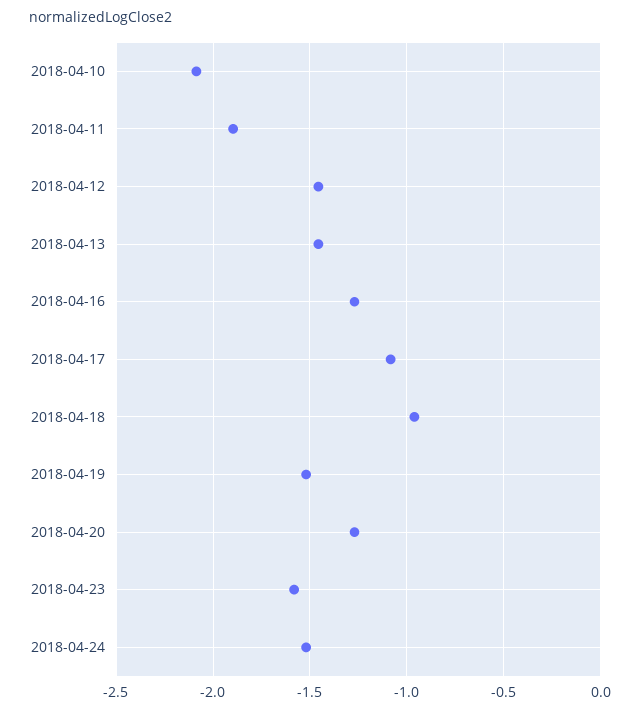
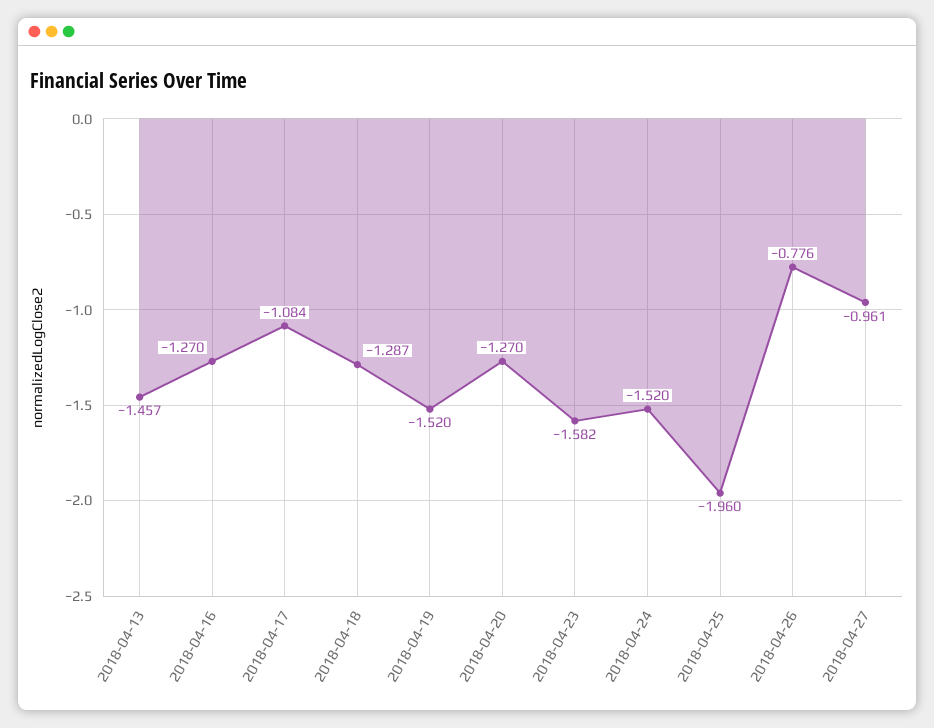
2018-04-10: -2.1 -> none
2018-04-11: -1.9 -> none
2018-04-12: -1.45 -> none
2018-04-18: -0.95 -> -1.287
2018-04-25: none -> -1.96
2018-04-26: none -> -0.776
2018-04-27: none -> -0.961

